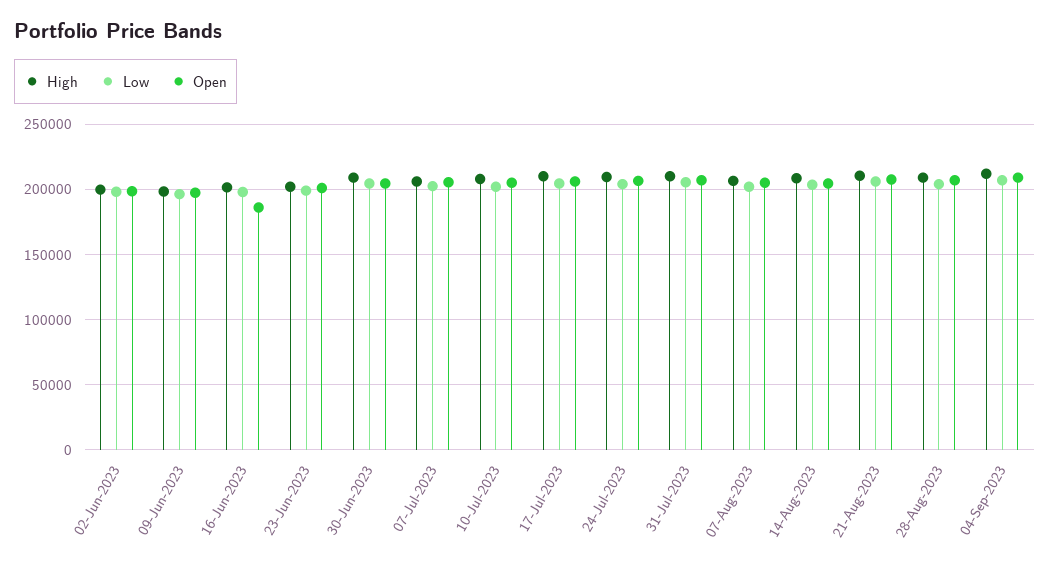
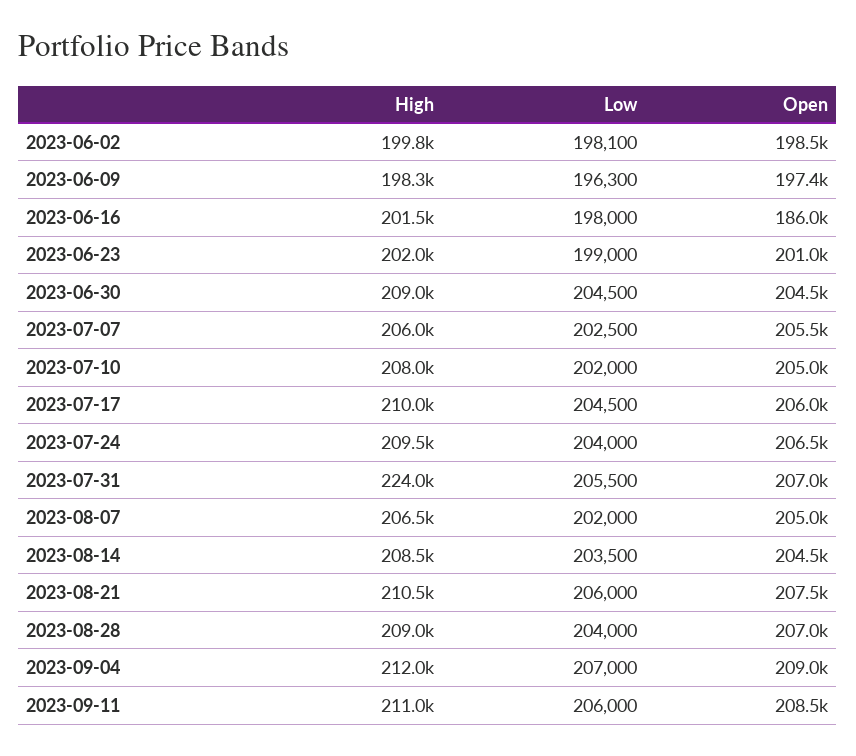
High, 31-Jul-2023: 210000 -> 224000
High, 2023-09-11: none -> 211000
Low, 2023-09-11: none -> 206000
Open, 2023-09-11: none -> 208500

